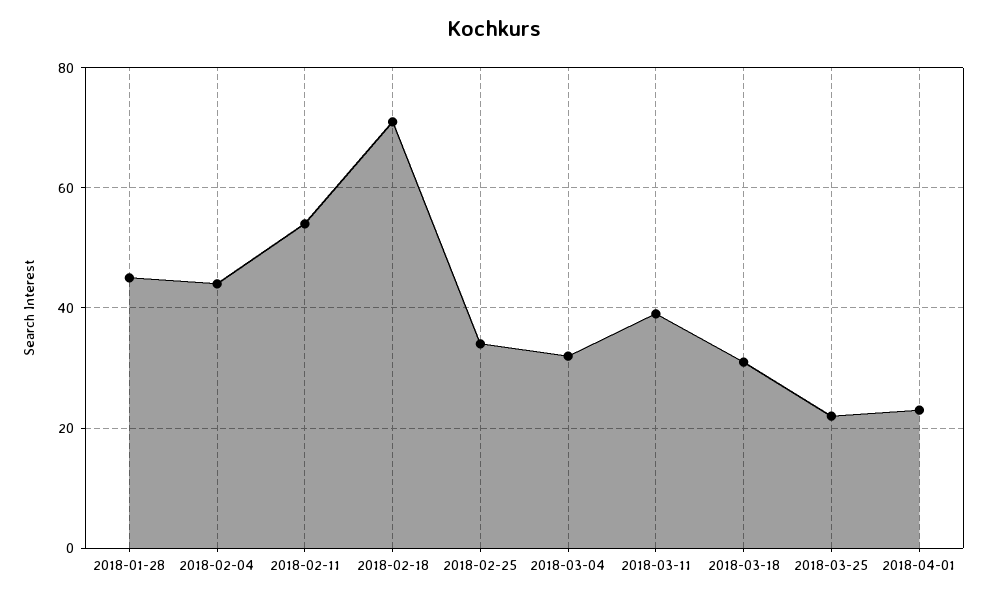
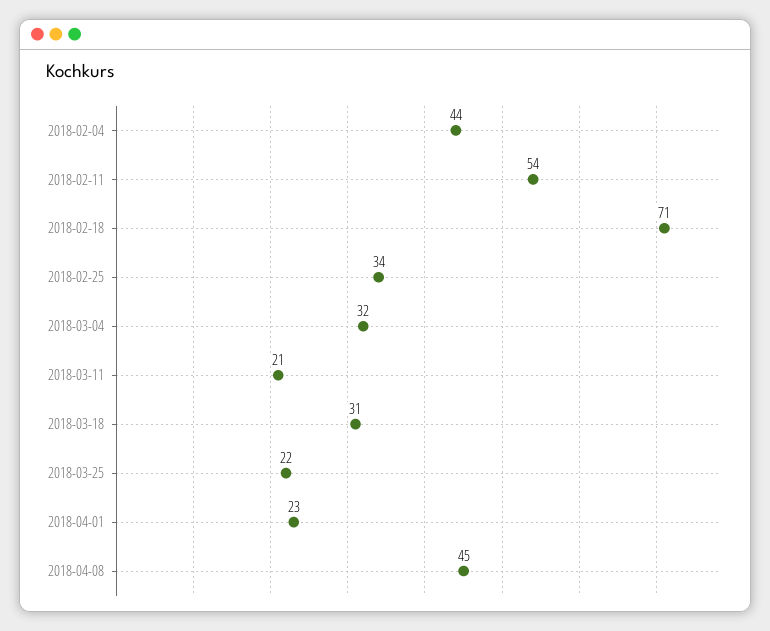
2018-01-28: 45 -> none
2018-03-11: 40 -> 21
2018-04-08: none -> 45

